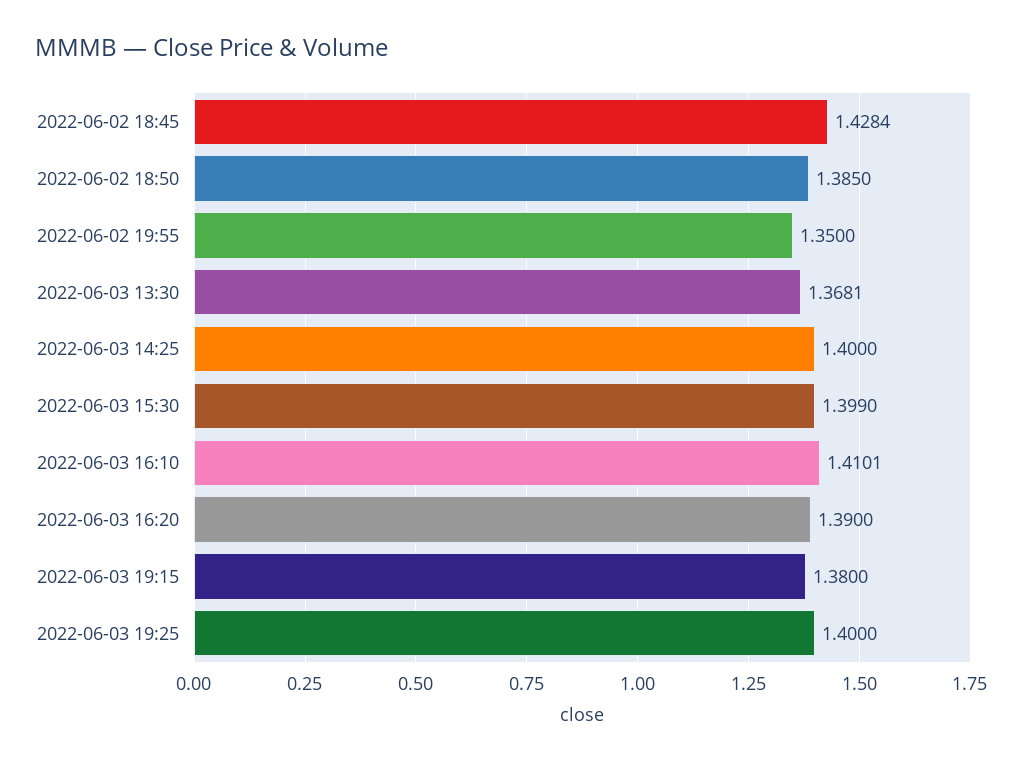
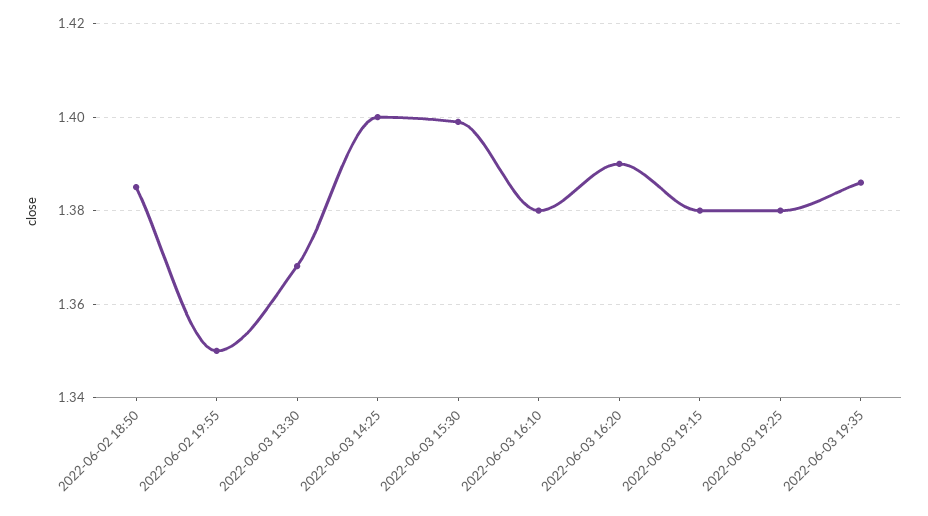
2022-06-02 18:45: 1.4284 -> none
2022-06-03 16:10: 1.4101 -> 1.38
2022-06-03 19:25: 1.4 -> 1.38
2022-06-03 19:35: none -> 1.386

